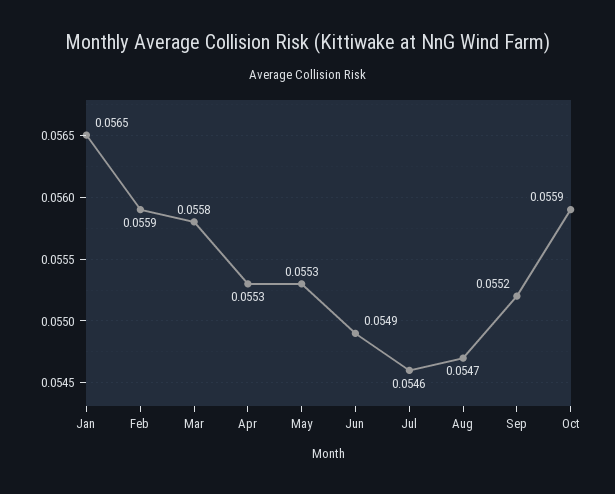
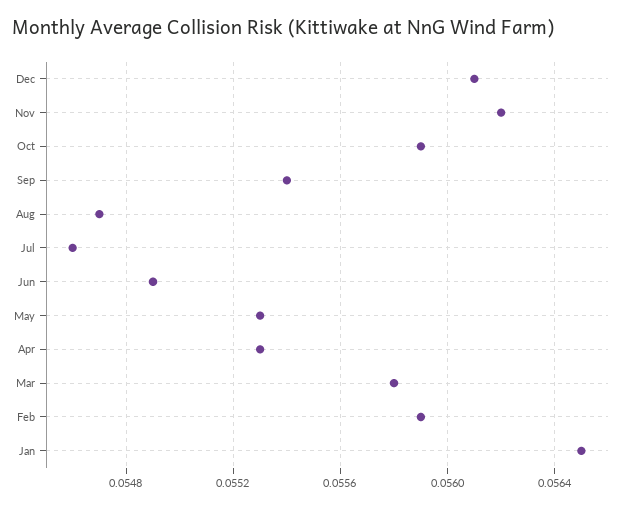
Sep: 0.0552 -> 0.0554
Dec: none -> 0.0561
Nov: none -> 0.0562

